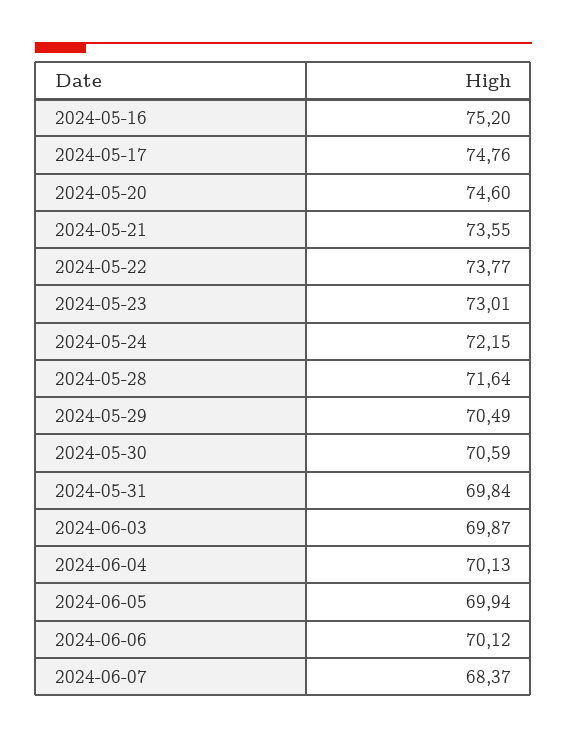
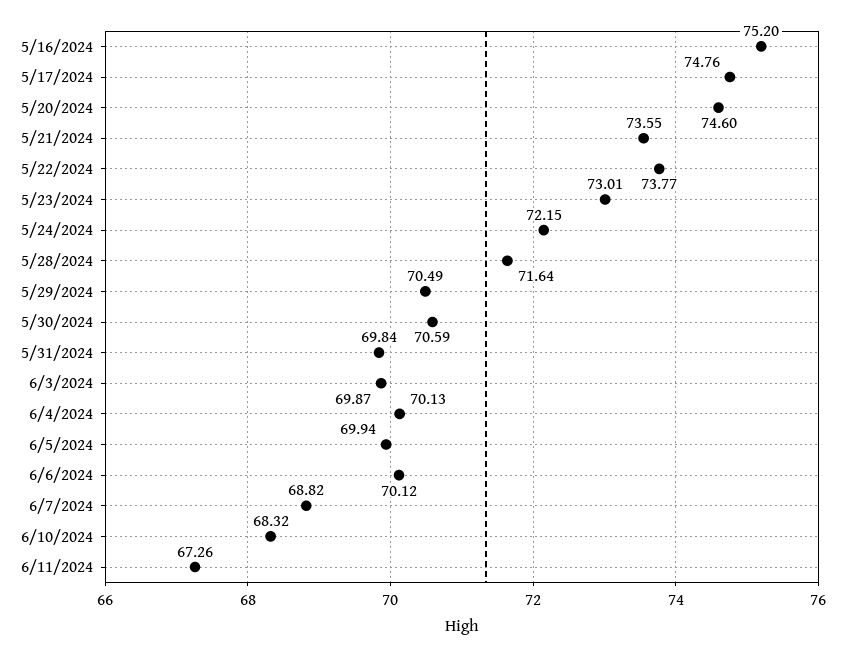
2024-06-07: 68.37 -> 68.82
6/10/2024: none -> 68.32
6/11/2024: none -> 67.26

